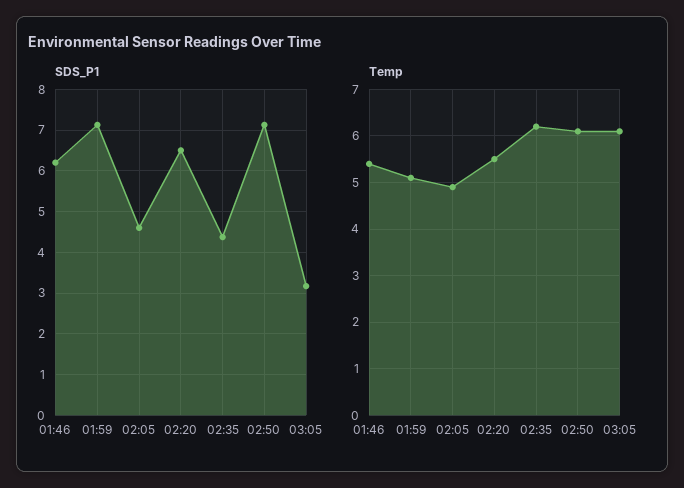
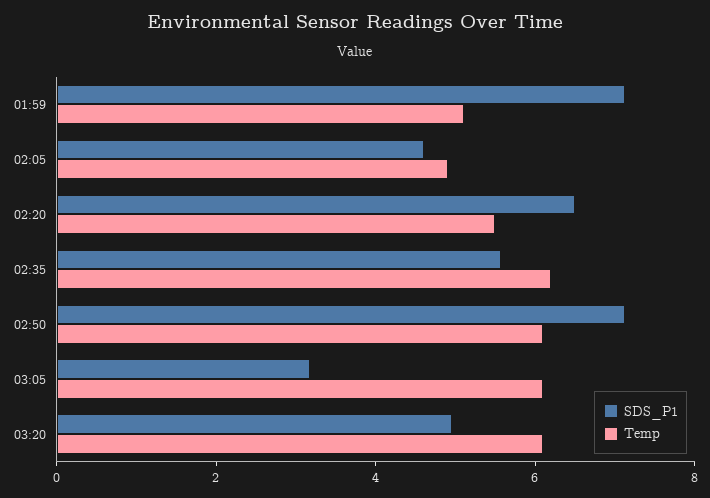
SDS_P1, 01:46: 6.2 -> none
SDS_P1, 02:35: 4.4 -> 5.5
Temp, 01:46: 5.5 -> none
SDS_P1, 03:20: none -> 5
Temp, 03:20: none -> 6

